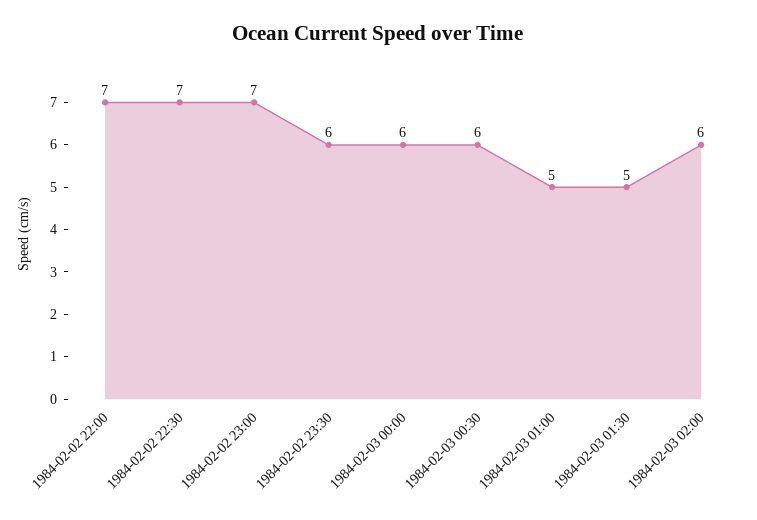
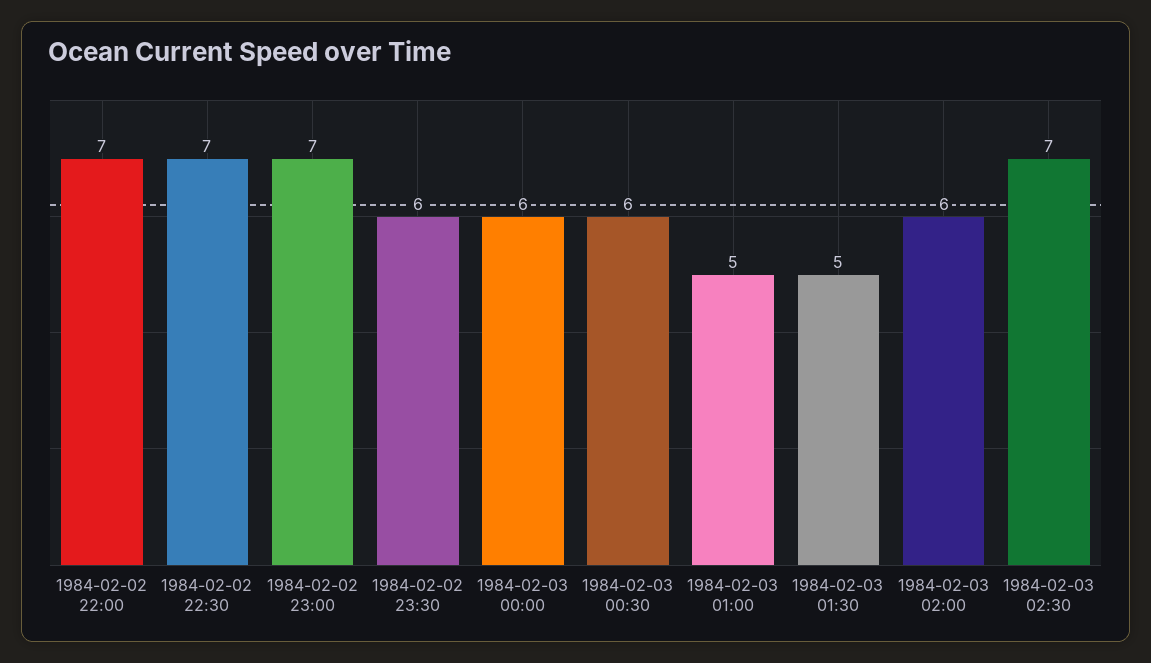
1984-02-03 02:30: none -> 7

